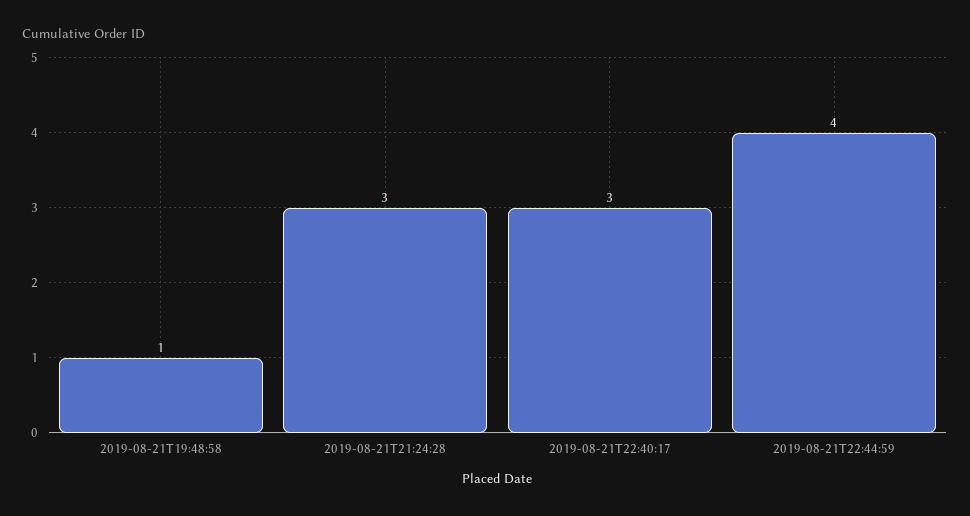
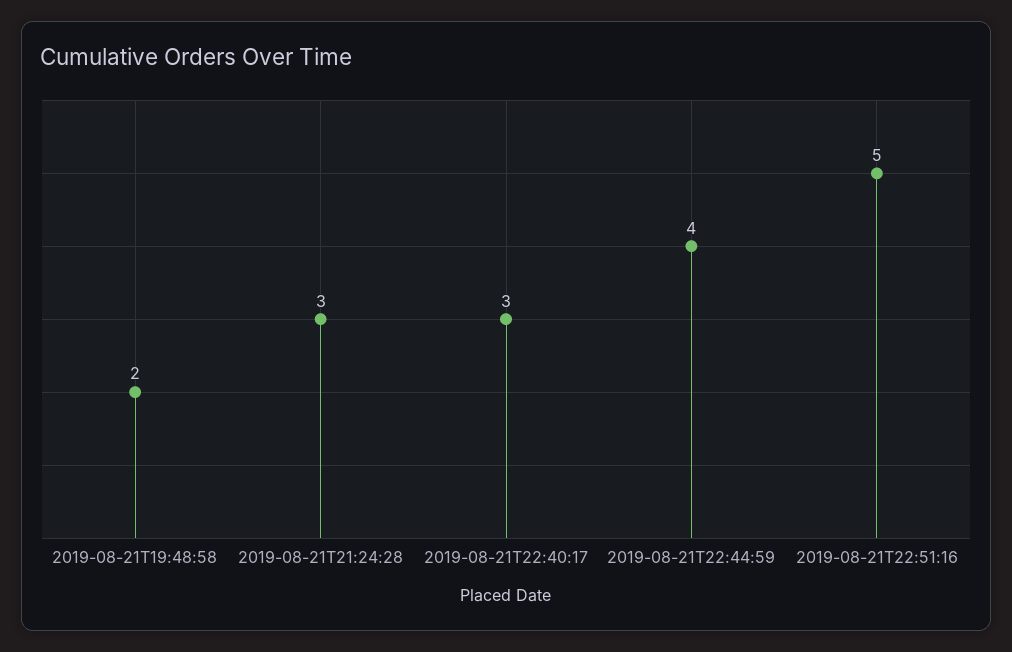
2019-08-21T19:48:58: 1 -> 2
2019-08-21T22:51:16: none -> 5

